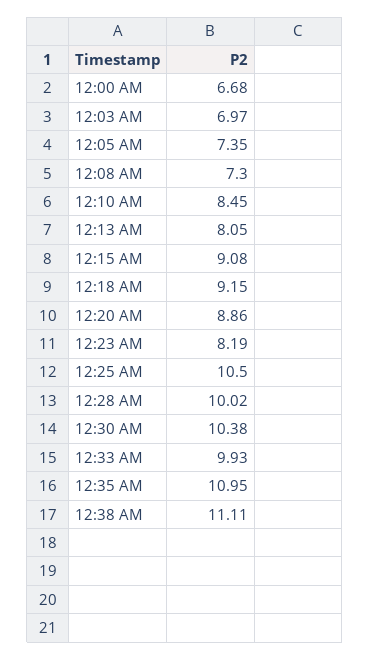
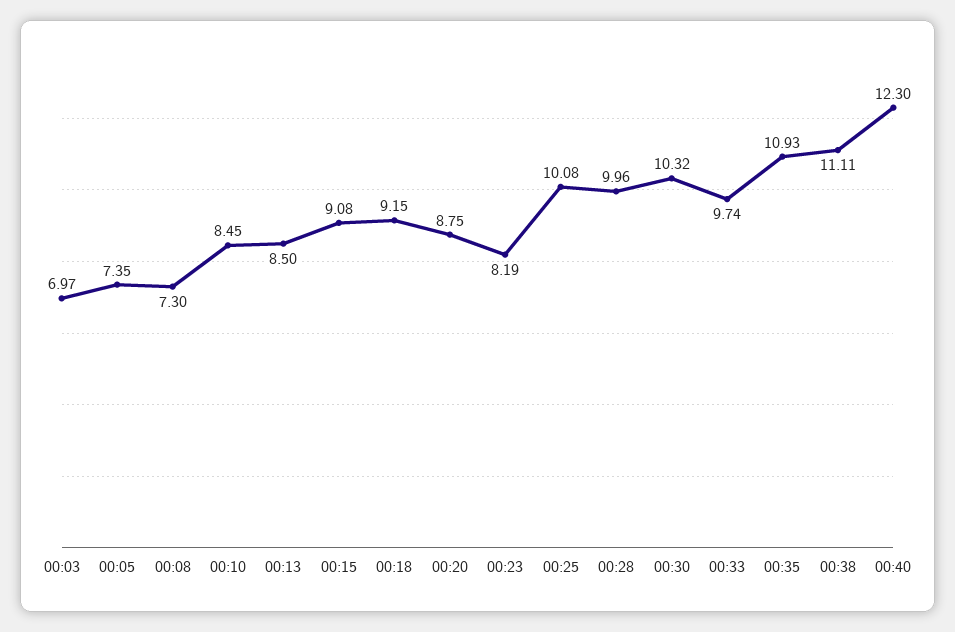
12:00 AM: 6.68 -> none
12:13 AM: 8.05 -> 8.5
12:20 AM: 8.86 -> 8.75
12:25 AM: 10.5 -> 10.08
12:28 AM: 10.02 -> 9.96
12:30 AM: 10.38 -> 10.32
12:33 AM: 9.93 -> 9.74
12:35 AM: 10.95 -> 10.93
00:40: none -> 12.3

